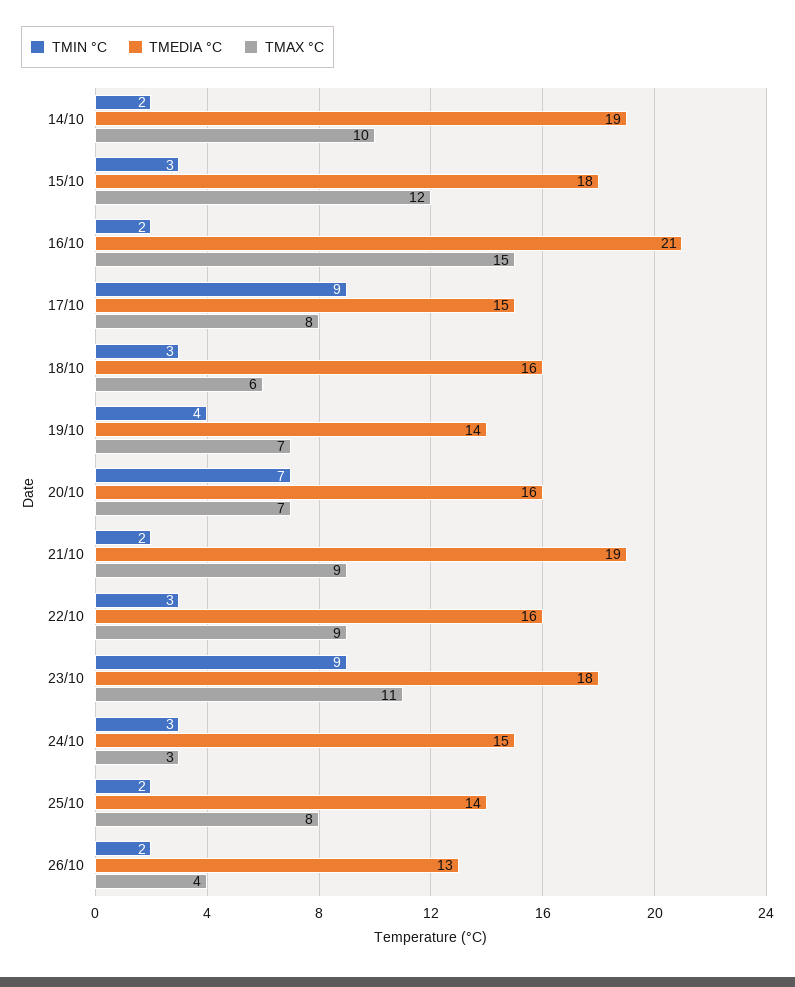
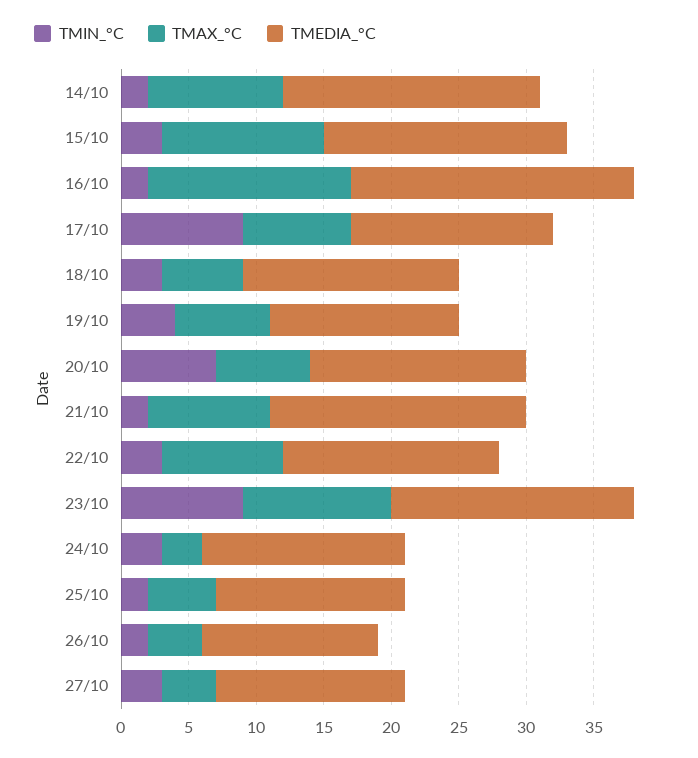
TMAX °C, 25/10: 8 -> 5
TMIN °C, 27/10: none -> 3
TMAX °C, 27/10: none -> 4
TMEDIA °C, 27/10: none -> 14

